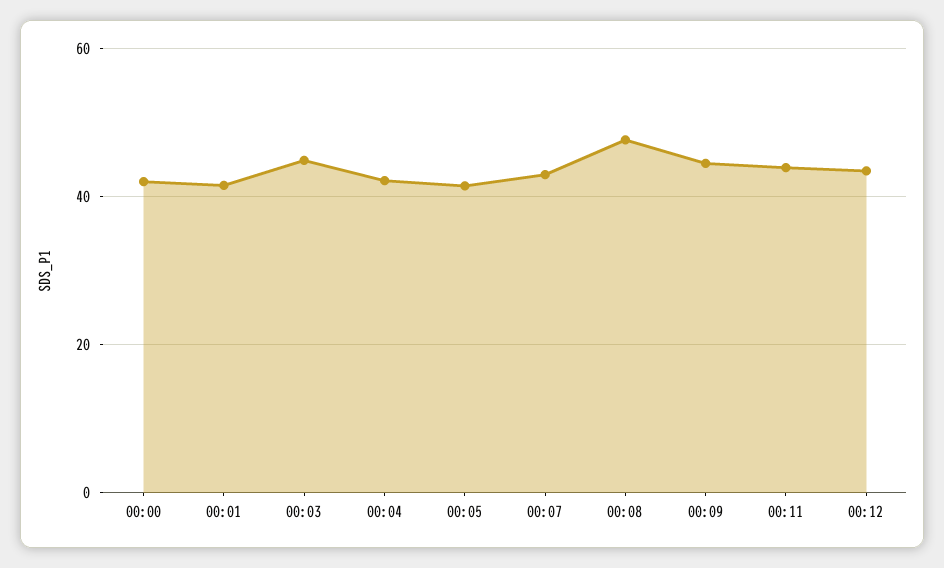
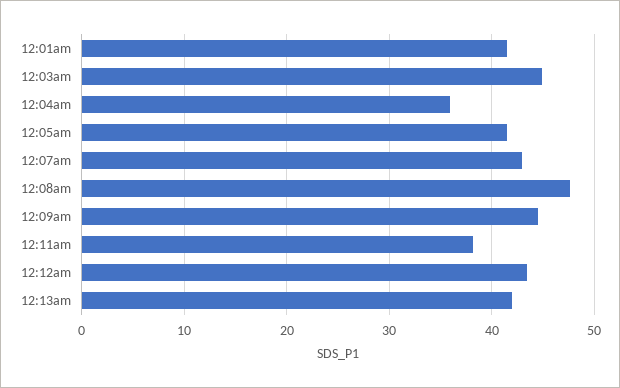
00:00: 42 -> none
00:04: 42 -> 36
00:11: 44 -> 38
12:13am: none -> 42

